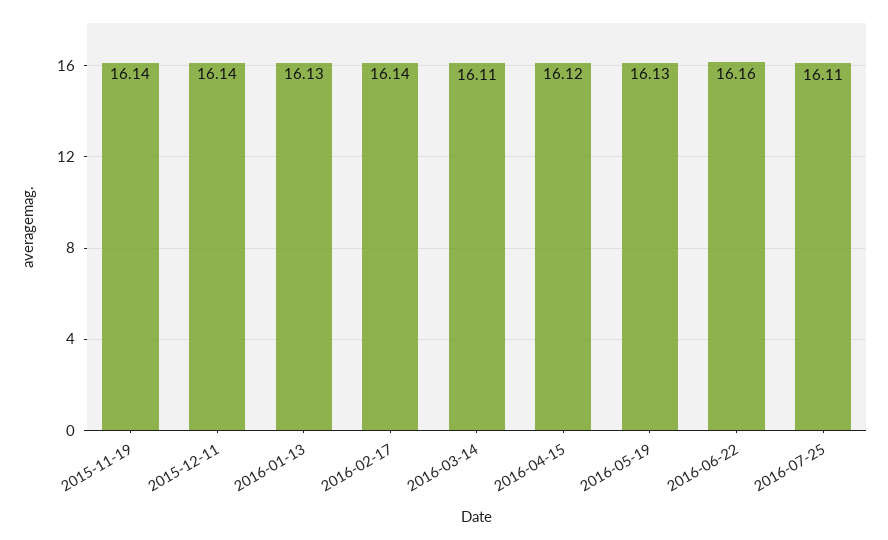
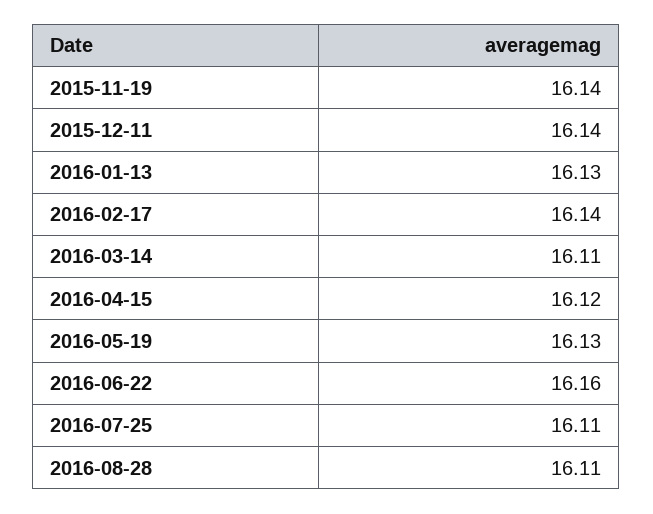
2016-08-28: none -> 16.11

